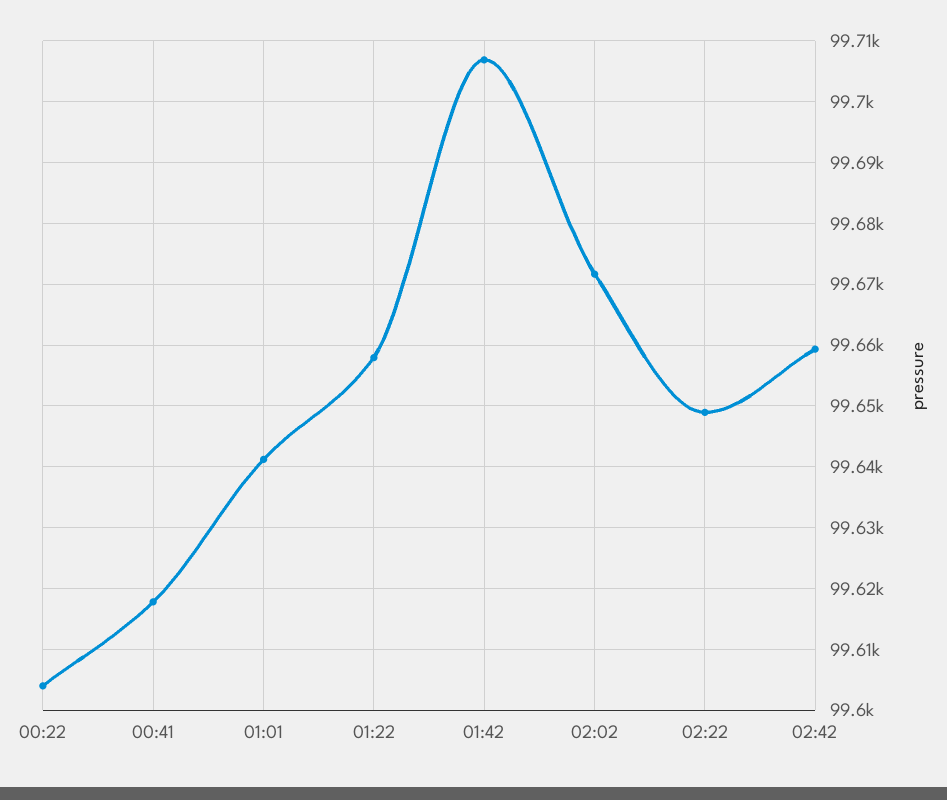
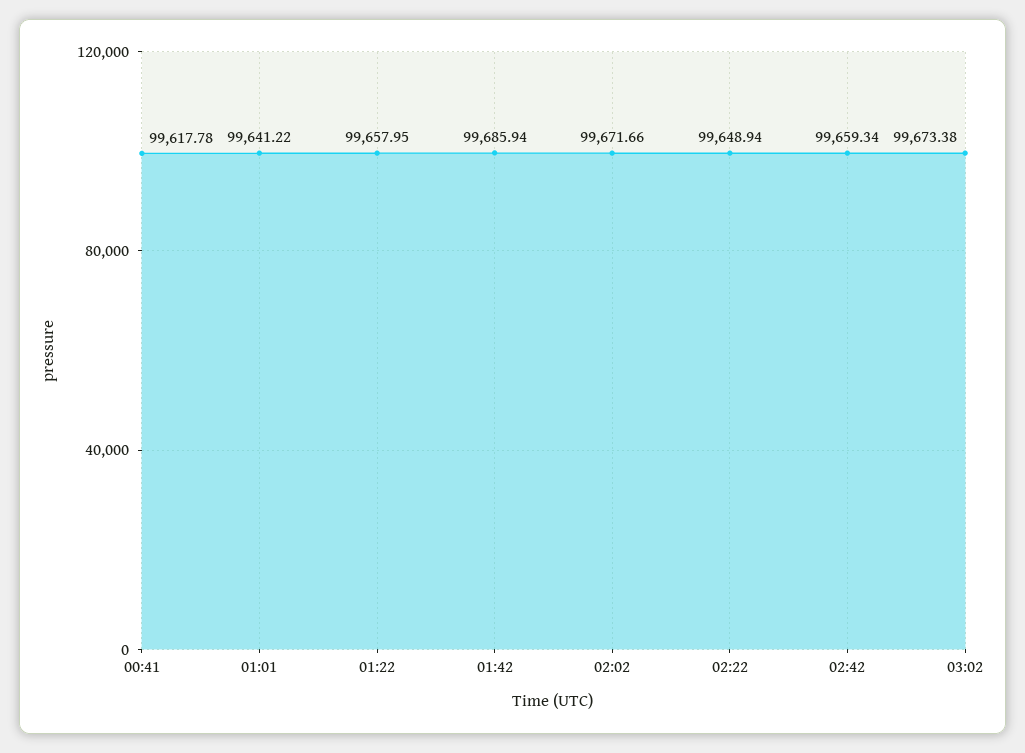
00:22: 99604 -> none
01:42: 99707 -> 99685.94
03:02: none -> 99673.38

